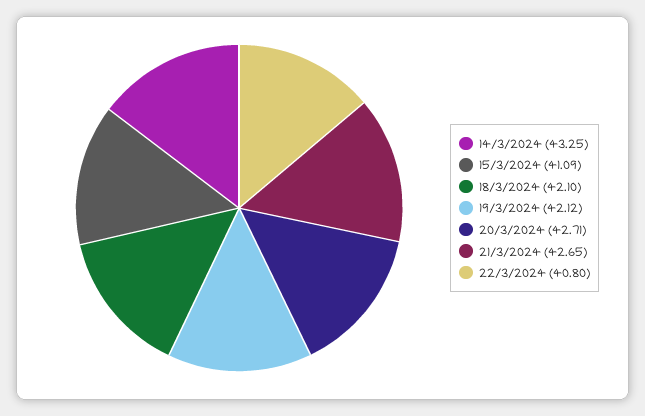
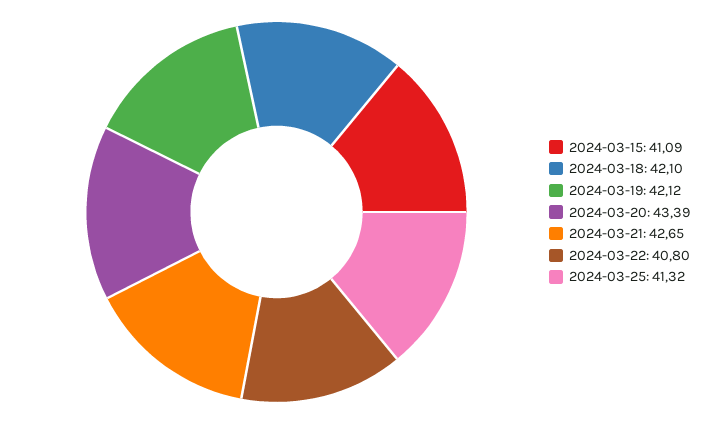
14/3/2024: 43.25 -> none
20/3/2024: 42.71 -> 43.39
2024-03-25: none -> 41.32

